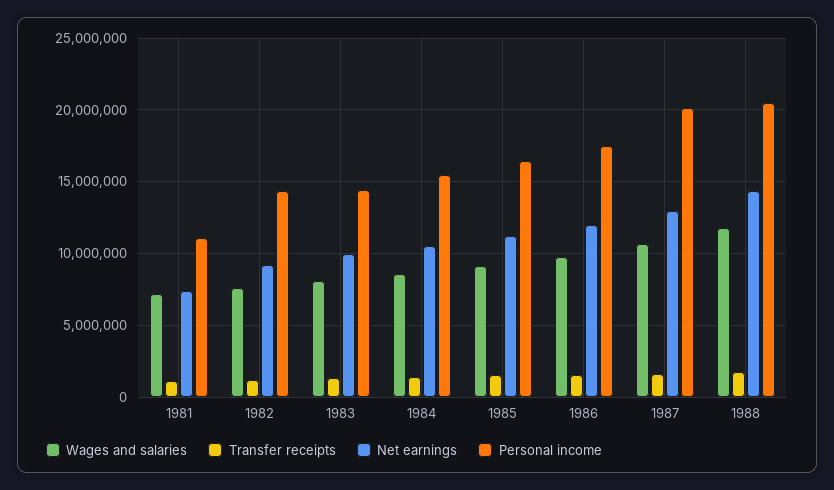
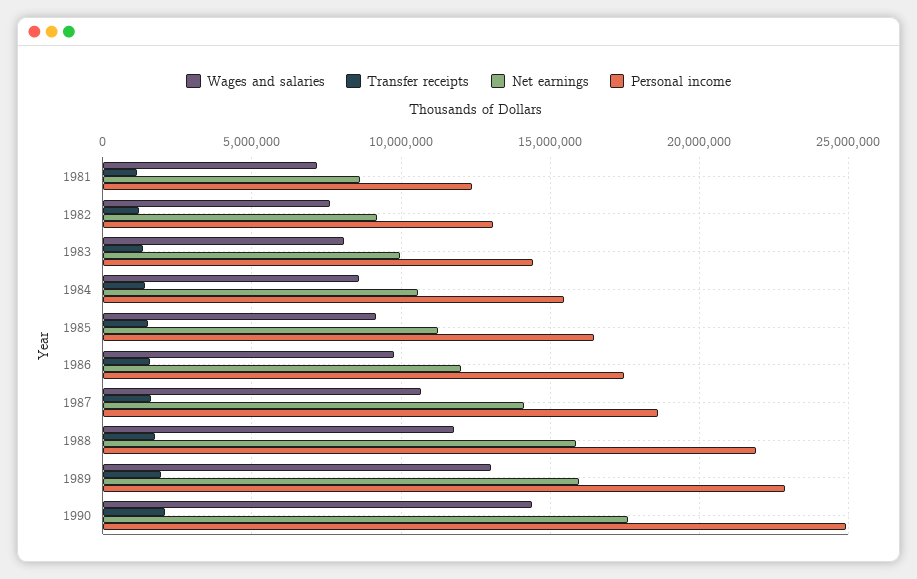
Net earnings, 1981: 7500000 -> 8500000
Personal income, 1981: 11000000 -> 12500000
Personal income, 1982: 14500000 -> 13000000
Net earnings, 1987: 13000000 -> 14000000
Personal income, 1987: 20000000 -> 18500000
Net earnings, 1988: 14500000 -> 16000000
Personal income, 1988: 20500000 -> 22000000
Wages and salaries, 1989: none -> 13000000
Transfer receipts, 1989: none -> 2000000
Net earnings, 1989: none -> 16000000
Personal income, 1989: none -> 23000000
Wages and salaries, 1990: none -> 14500000
Transfer receipts, 1990: none -> 2000000
Net earnings, 1990: none -> 17500000
Personal income, 1990: none -> 25000000

